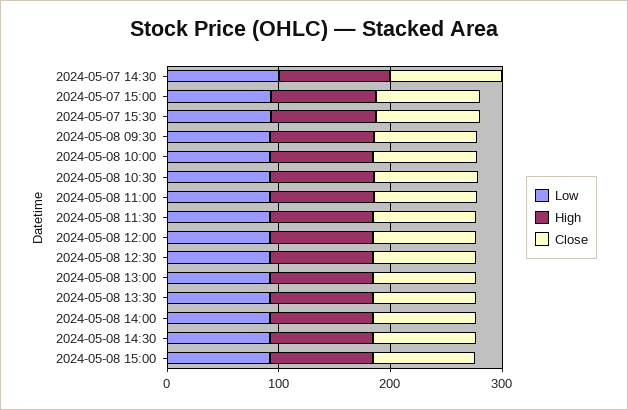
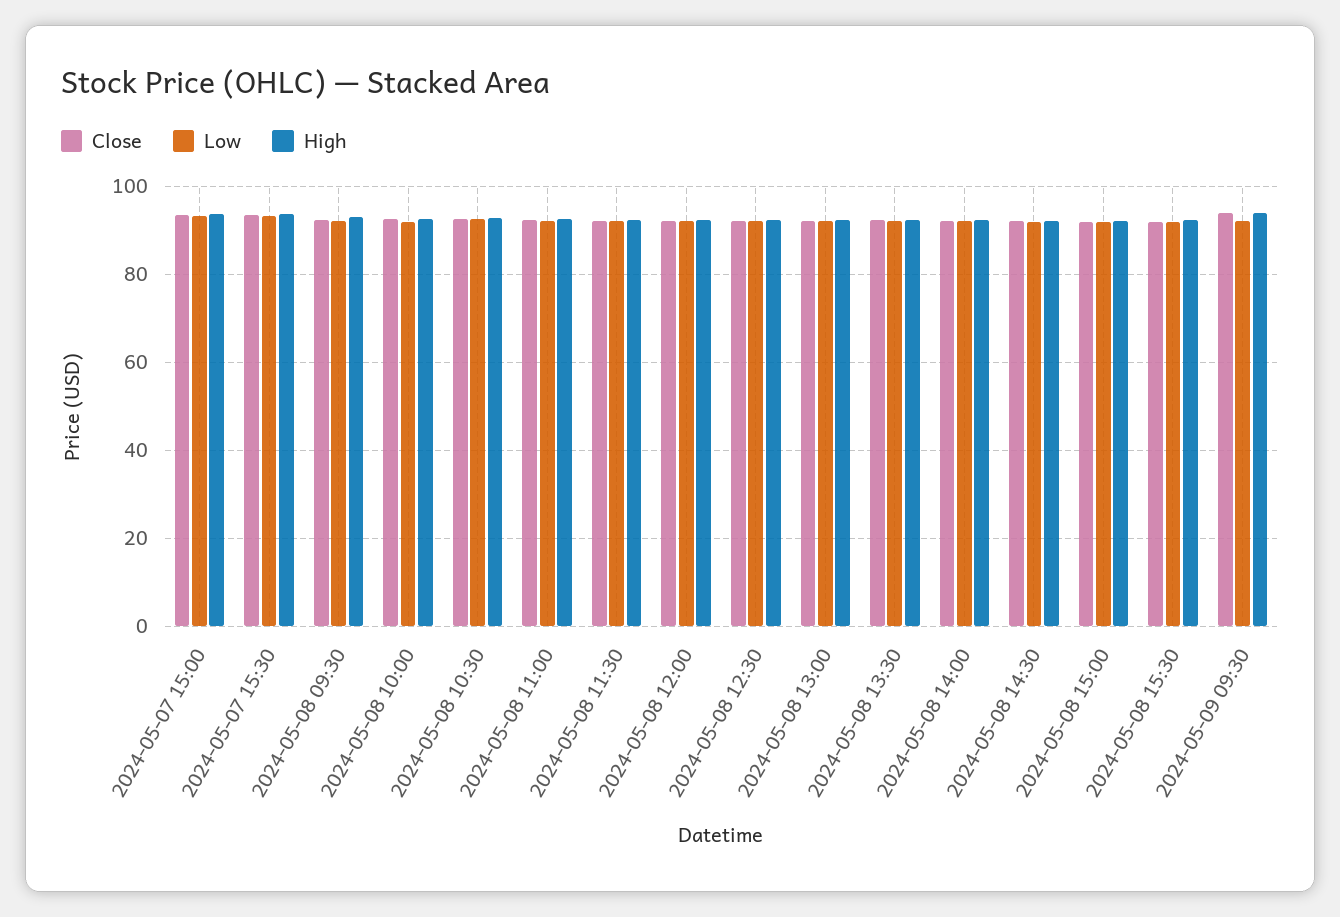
Low, 2024-05-07 14:30: 100 -> none
High, 2024-05-07 14:30: 100 -> none
Close, 2024-05-07 14:30: 100 -> none
Close, 2024-05-08 15:30: none -> 92
Low, 2024-05-08 15:30: none -> 92
High, 2024-05-08 15:30: none -> 92
Close, 2024-05-09 09:30: none -> 94
Low, 2024-05-09 09:30: none -> 92
High, 2024-05-09 09:30: none -> 94

